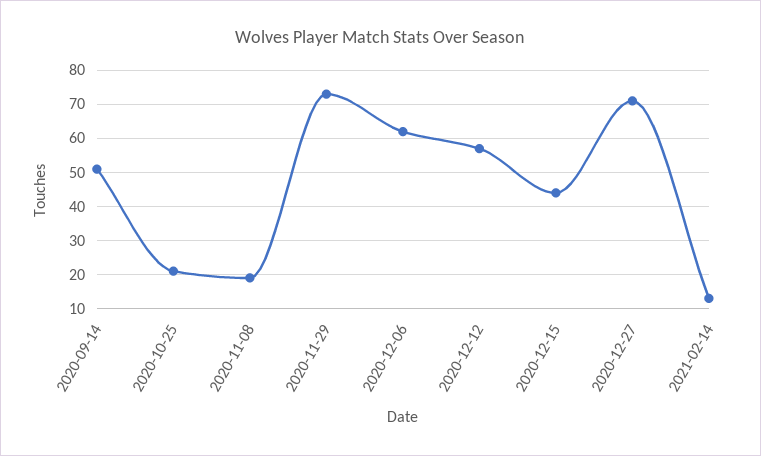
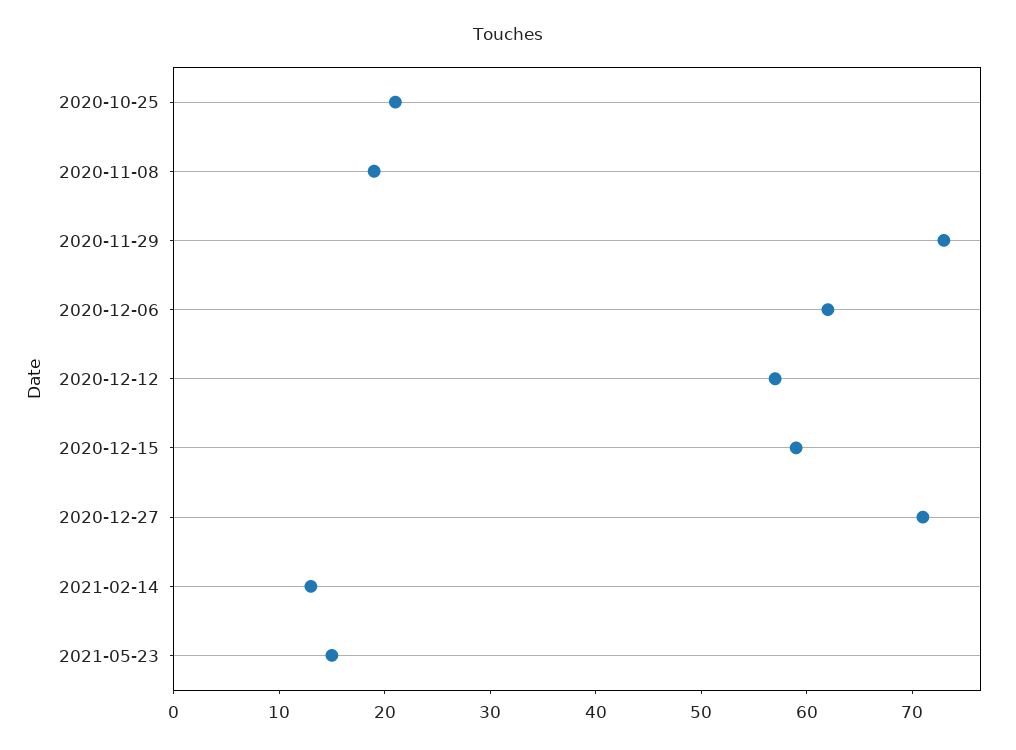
2020-09-14: 50 -> none
2020-12-15: 45 -> 59
2021-05-23: none -> 15

